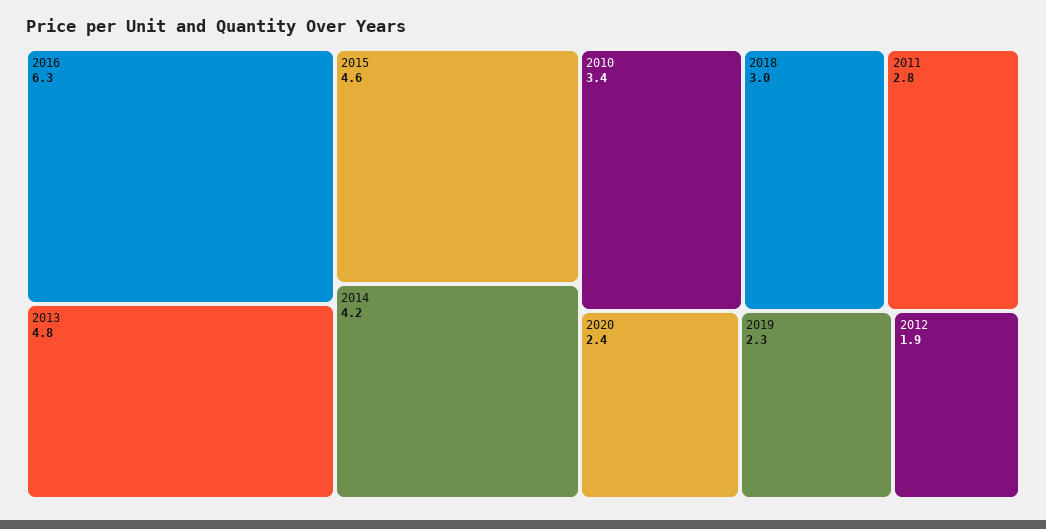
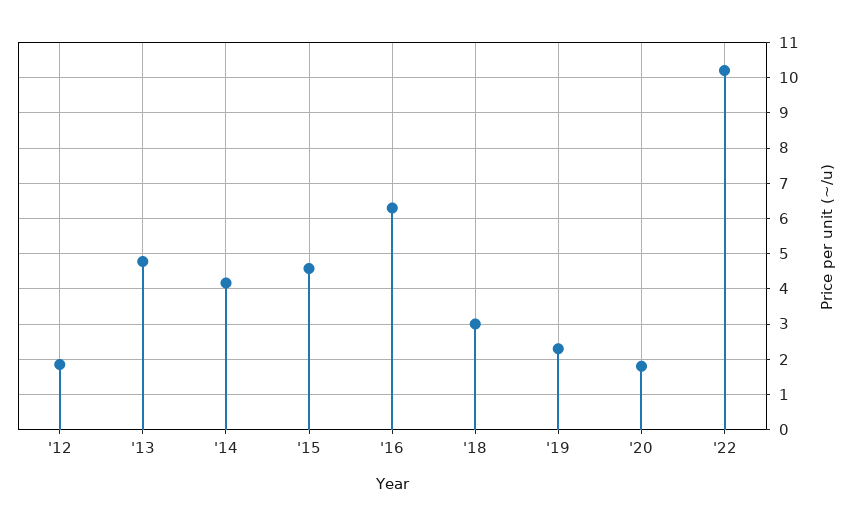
2010: 3.4 -> none
2011: 2.8 -> none
2020: 2.4 -> 1.8
'22: none -> 10.2

